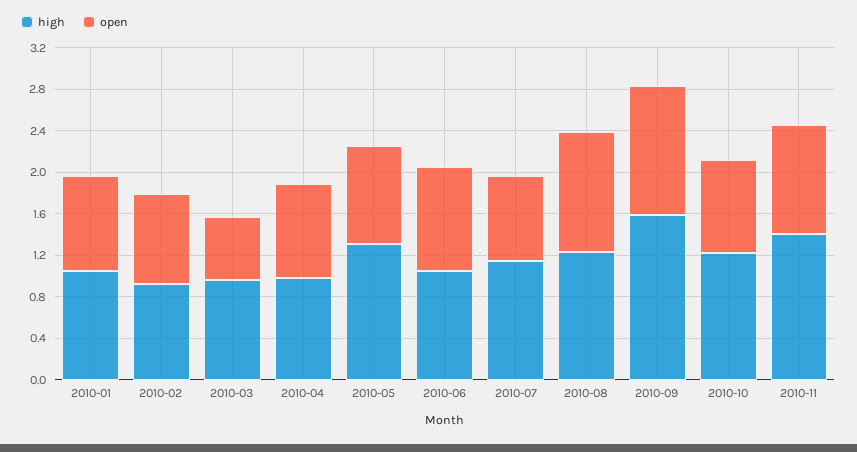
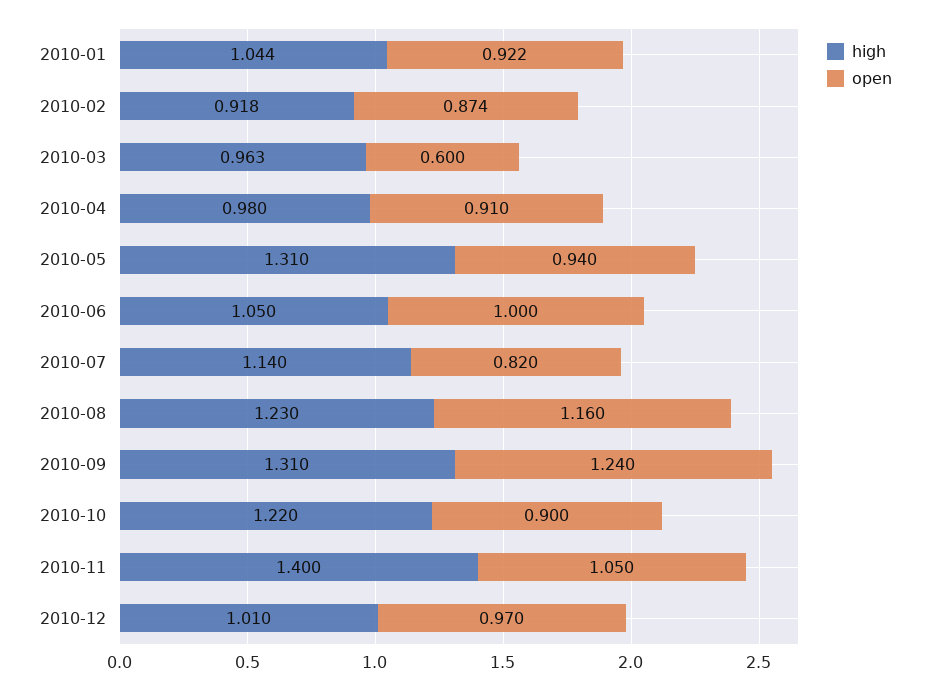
high, 2010-09: 1.6 -> 1.31
high, 2010-12: none -> 1.01
open, 2010-12: none -> 0.97

